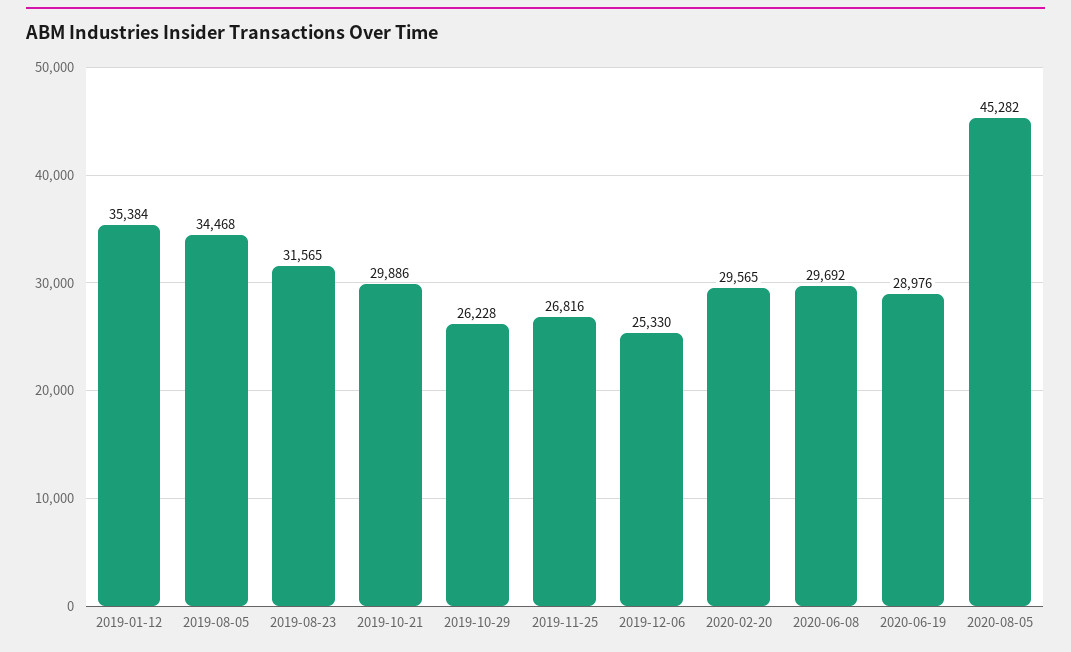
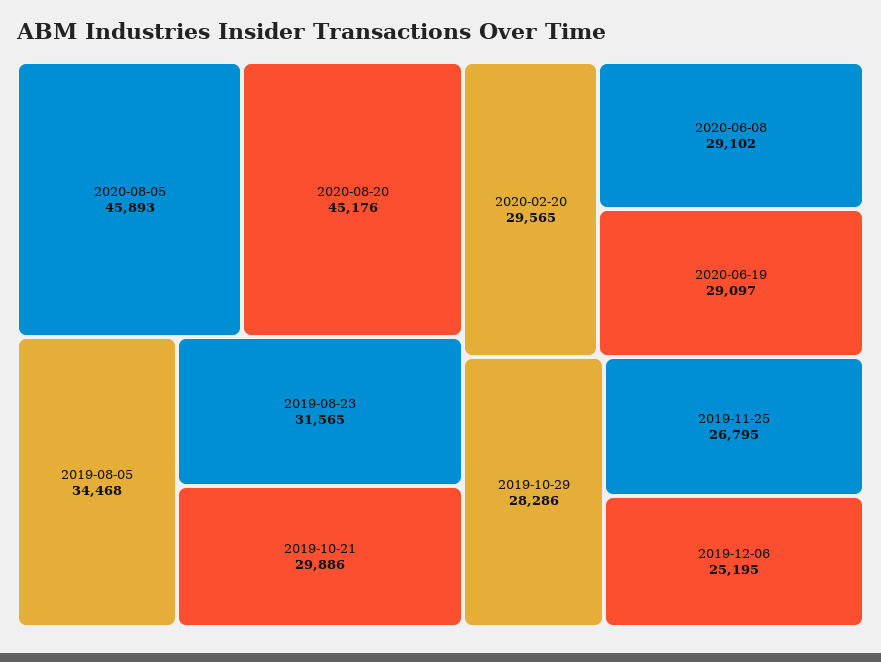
2019-01-12: 35384 -> none
2019-10-29: 26228 -> 28286
2019-11-25: 26816 -> 26795
2019-12-06: 25330 -> 25195
2020-06-08: 29692 -> 29102
2020-06-19: 28976 -> 29097
2020-08-05: 45282 -> 45893
2020-08-20: none -> 45176

